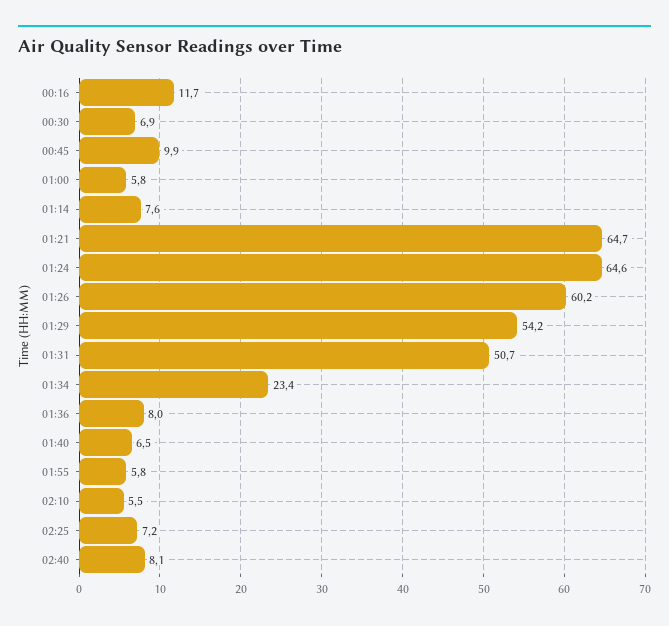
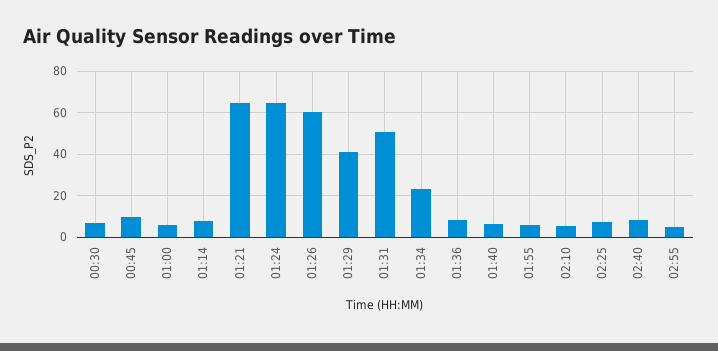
00:16: 11.7 -> none
01:29: 54.2 -> 40
02:55: none -> 5

